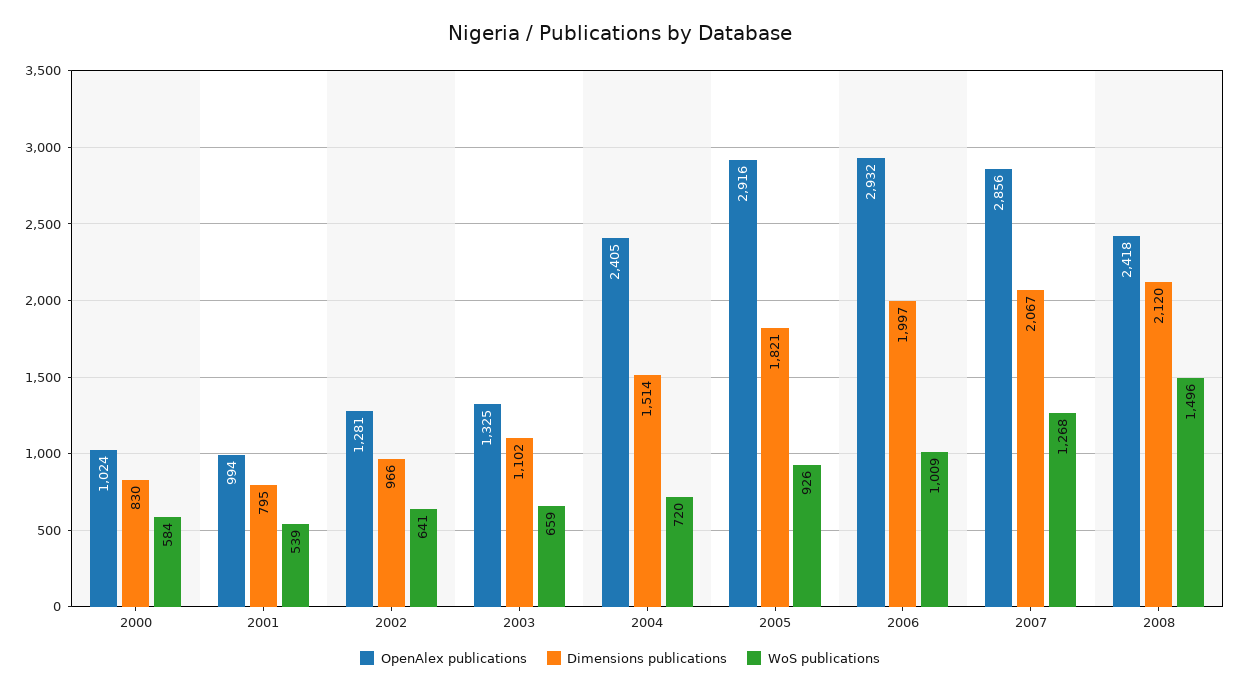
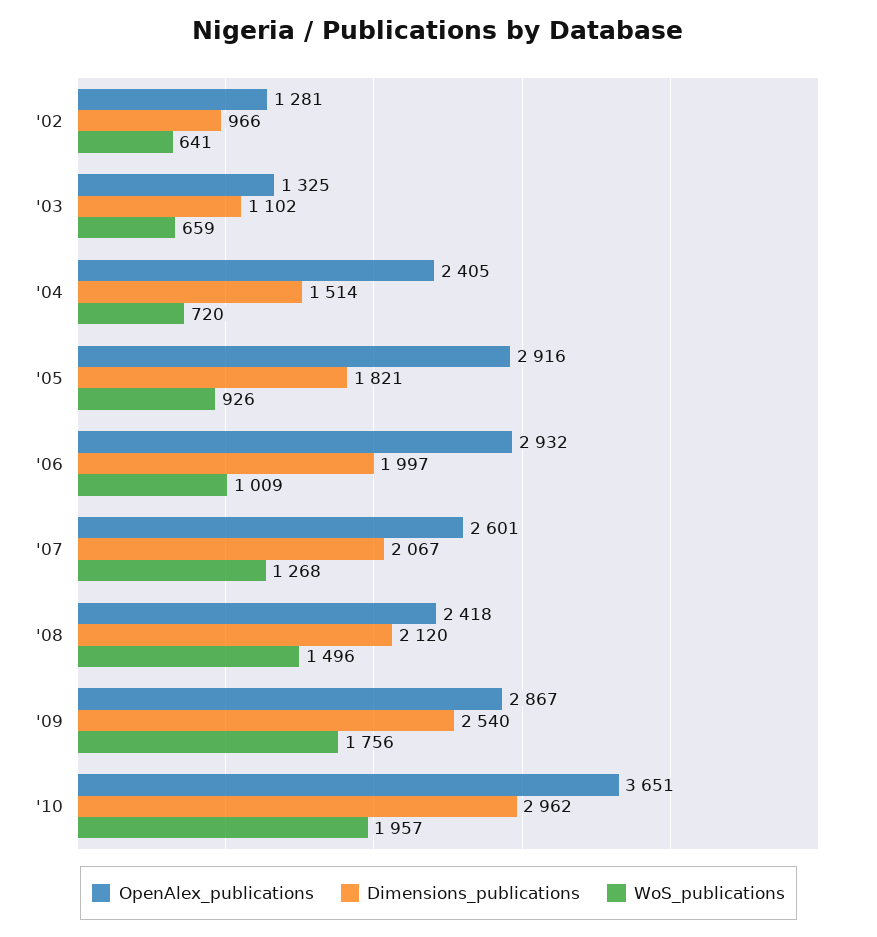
OpenAlex publications, 2000: 1024 -> none
Dimensions publications, 2000: 830 -> none
WoS publications, 2000: 584 -> none
OpenAlex publications, 2001: 994 -> none
Dimensions publications, 2001: 795 -> none
WoS publications, 2001: 539 -> none
OpenAlex publications, 2007: 2856 -> 2601
OpenAlex publications, '09: none -> 2867
Dimensions publications, '09: none -> 2540
WoS publications, '09: none -> 1756
OpenAlex publications, '10: none -> 3651
Dimensions publications, '10: none -> 2962
WoS publications, '10: none -> 1957

